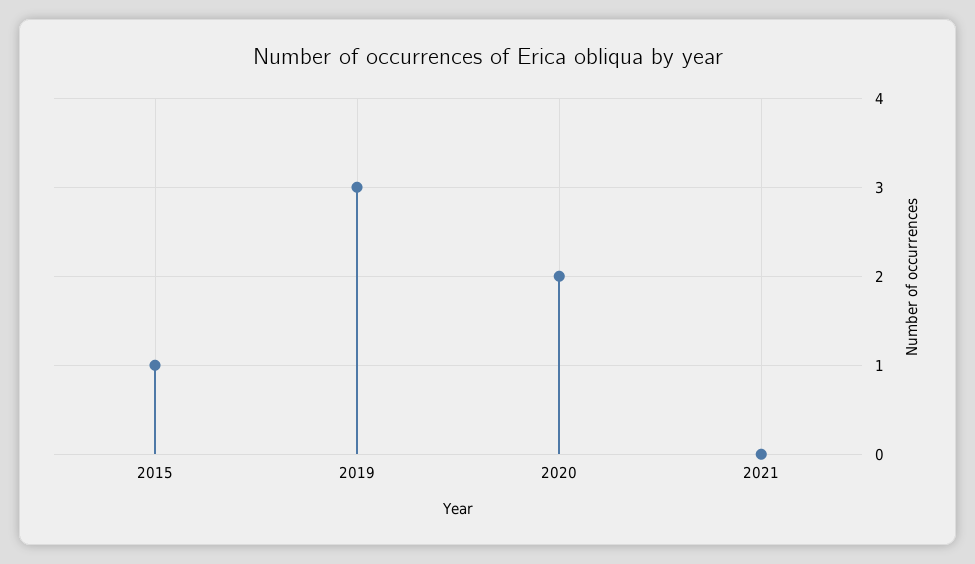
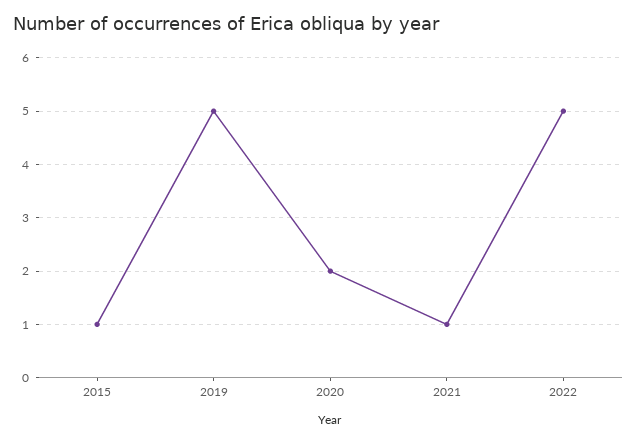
2019: 3 -> 5
2021: 0 -> 1
2022: none -> 5

